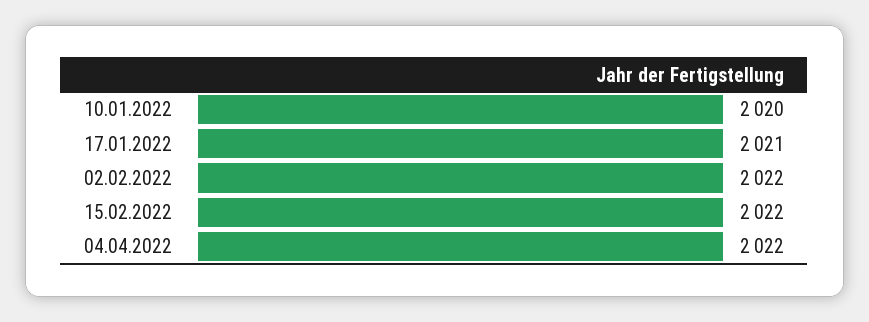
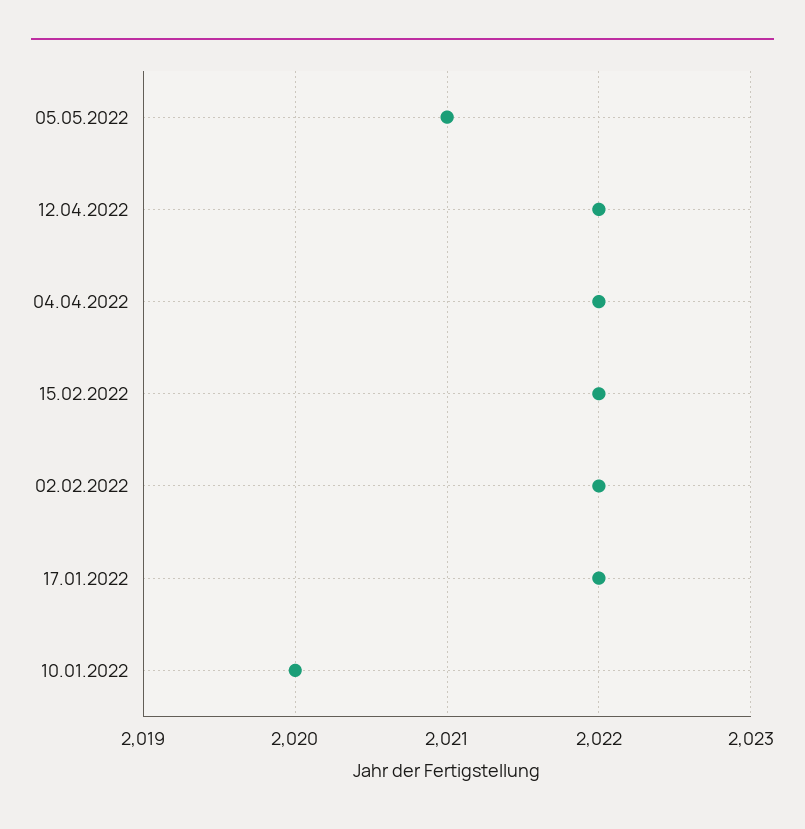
17.01.2022: 2021 -> 2022
05.05.2022: none -> 2021
12.04.2022: none -> 2022

